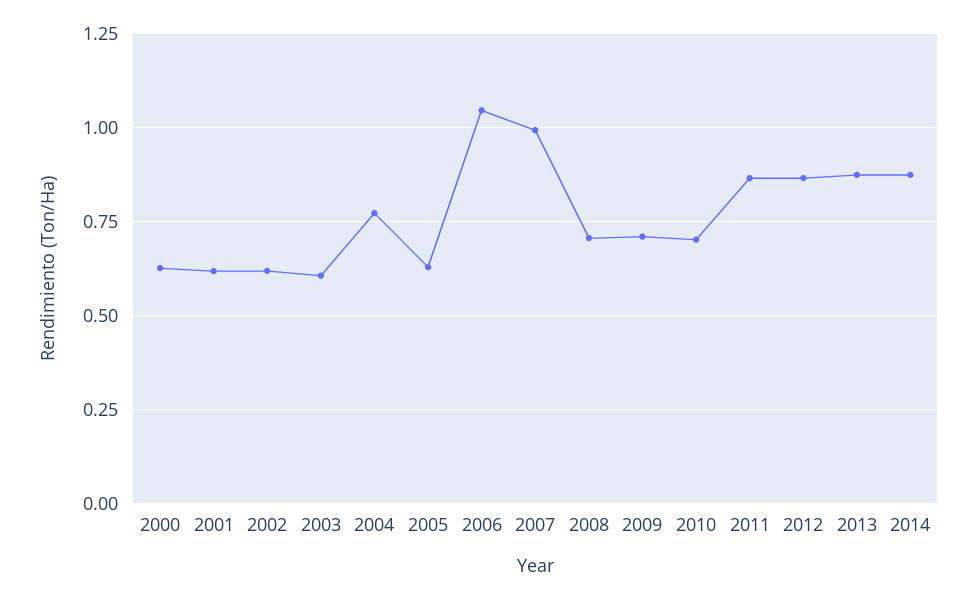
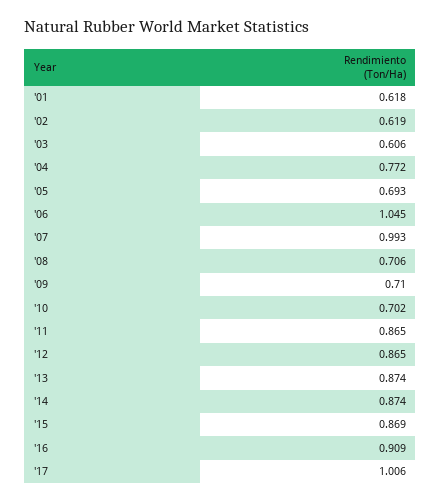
2000: 0.625 -> none
2005: 0.625 -> 0.693
'15: none -> 0.869
'16: none -> 0.909
'17: none -> 1.006

